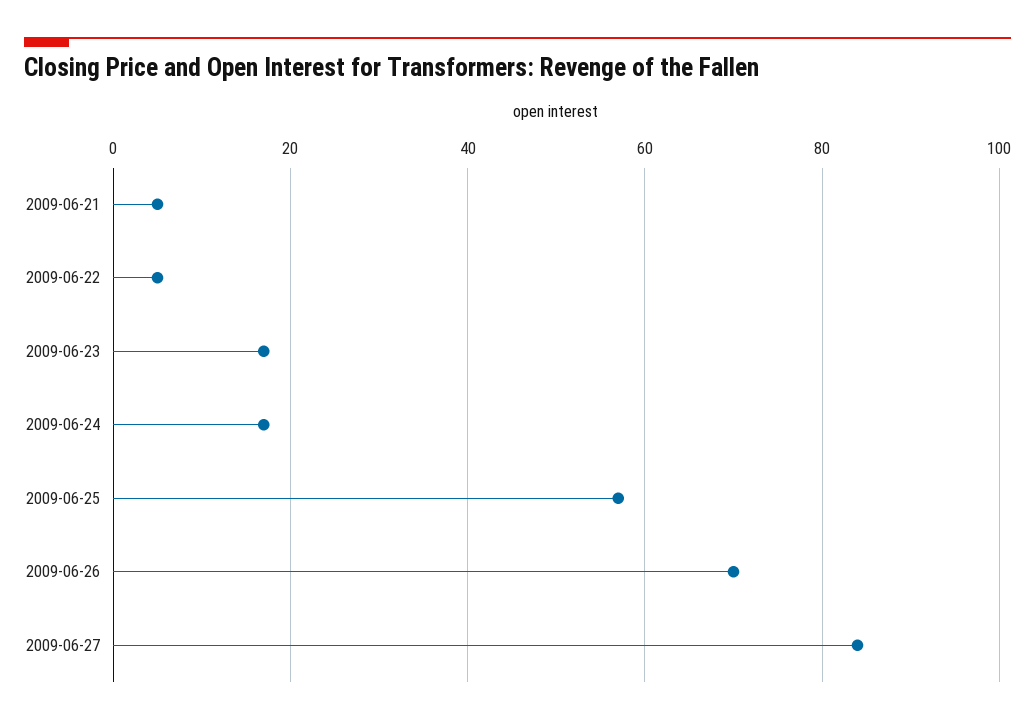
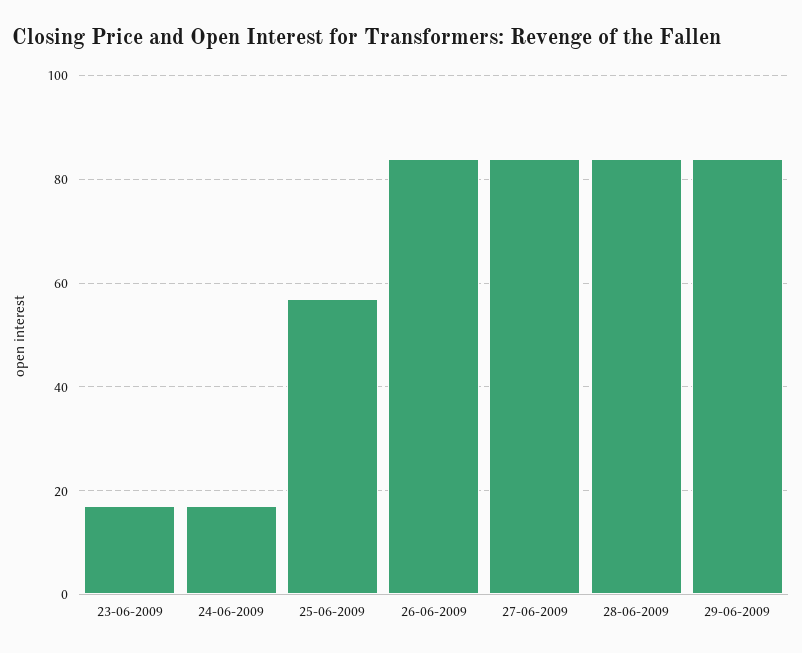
2009-06-21: 5 -> none
2009-06-22: 5 -> none
2009-06-26: 70 -> 85
28-06-2009: none -> 85
29-06-2009: none -> 85

